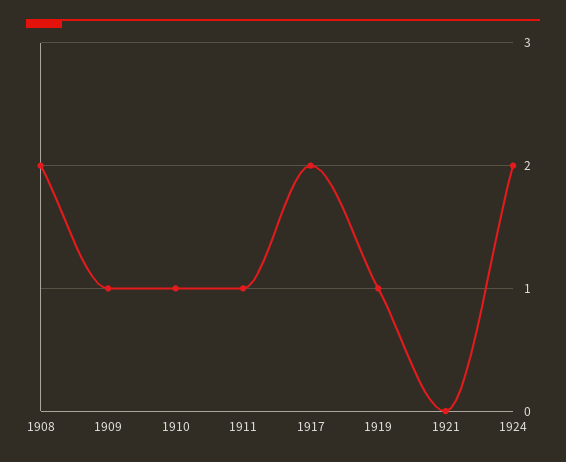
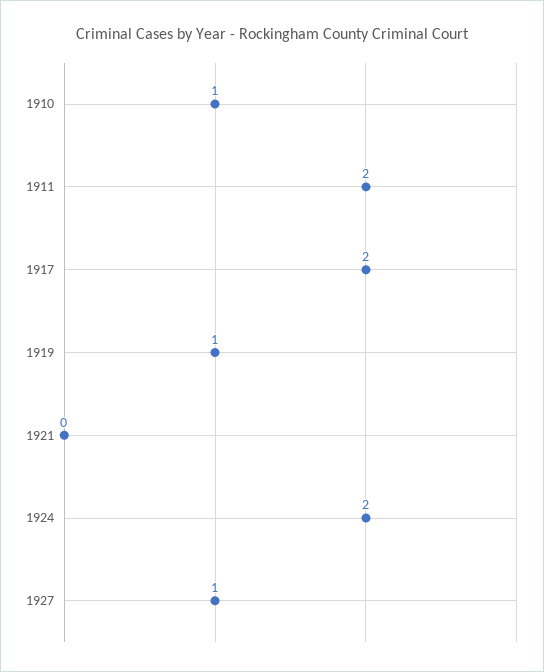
1908: 2 -> none
1909: 1 -> none
1911: 1 -> 2
1927: none -> 1

